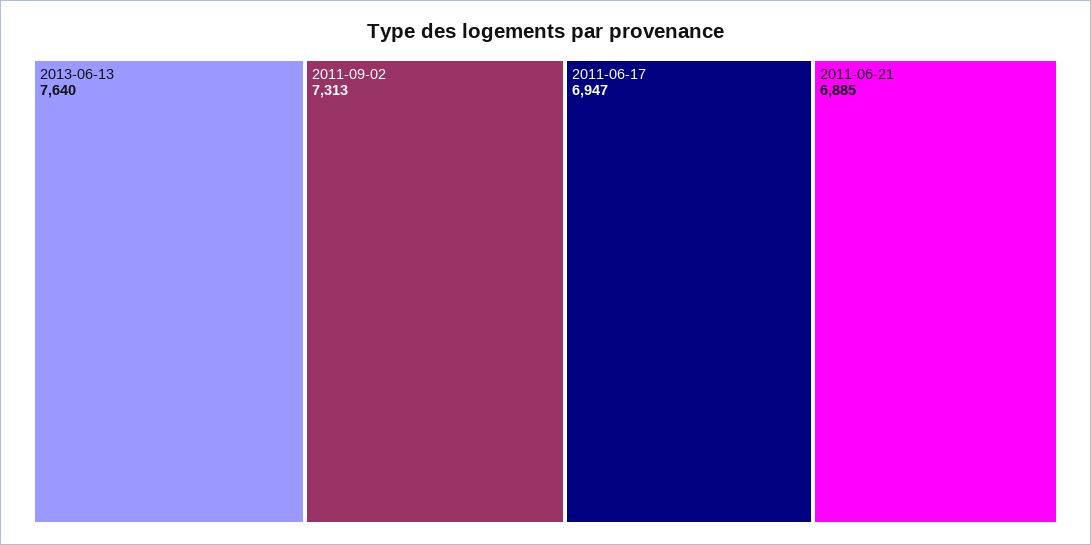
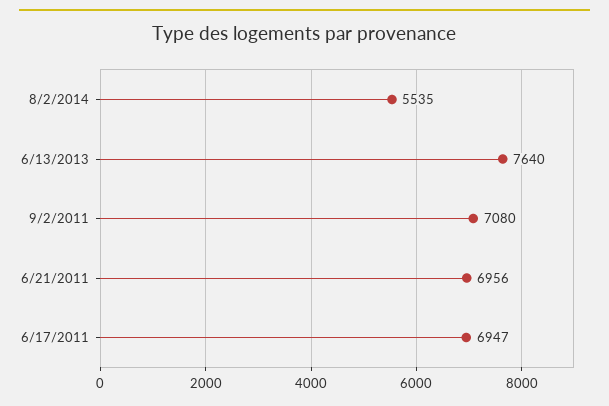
2011-09-02: 7313 -> 7080
2011-06-21: 6885 -> 6956
8/2/2014: none -> 5535

